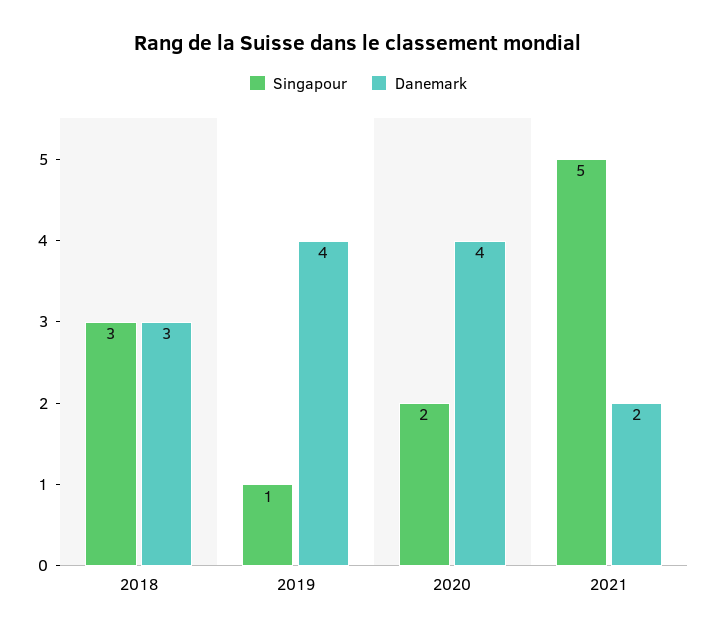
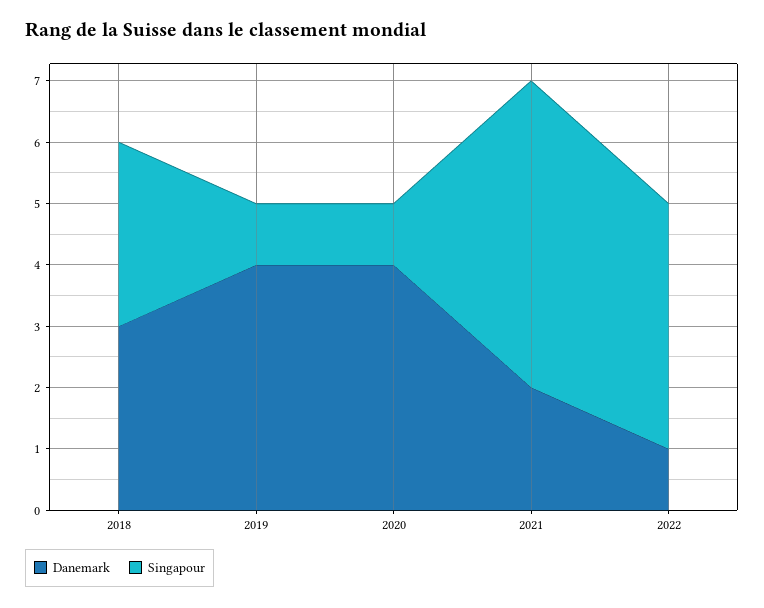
Singapour, 2020: 2 -> 1
Danemark, 2022: none -> 1
Singapour, 2022: none -> 4

